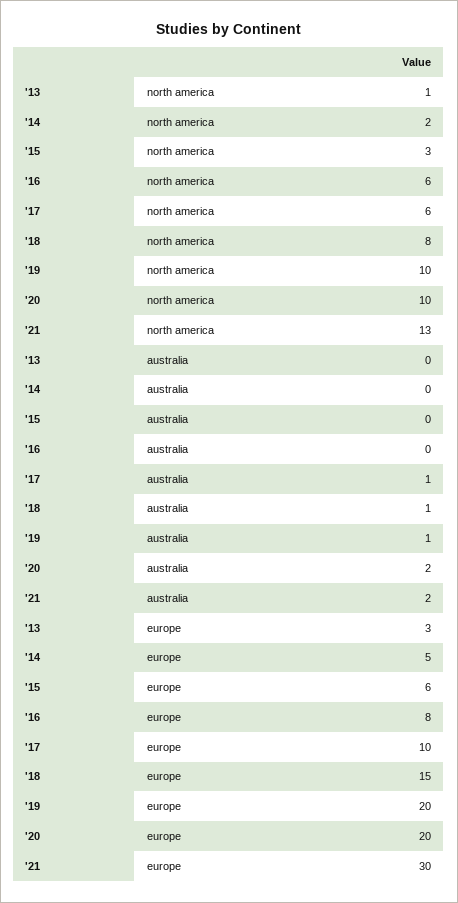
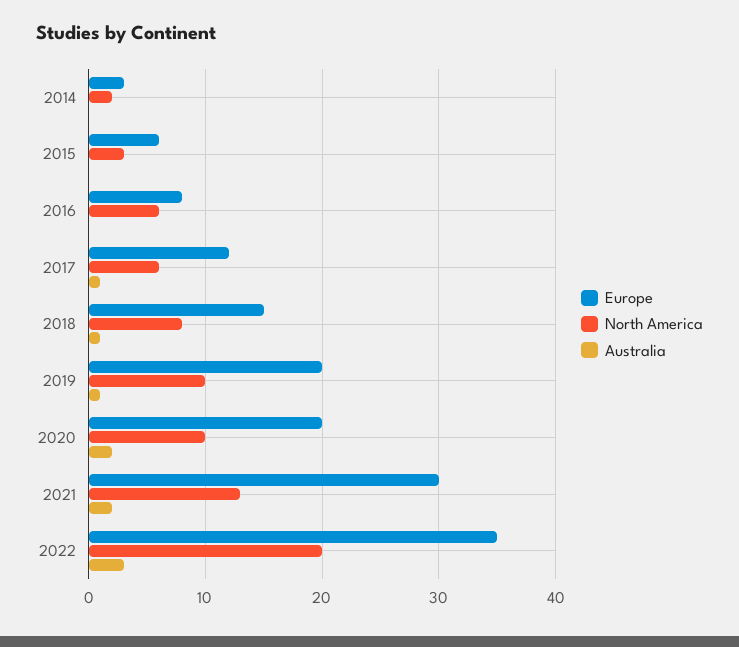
north america, '13: 1 -> none
australia, '13: 0 -> none
europe, '13: 3 -> none
europe, '14: 5 -> 3
europe, '17: 10 -> 12
europe, 2022: none -> 35
north america, 2022: none -> 20
australia, 2022: none -> 3

